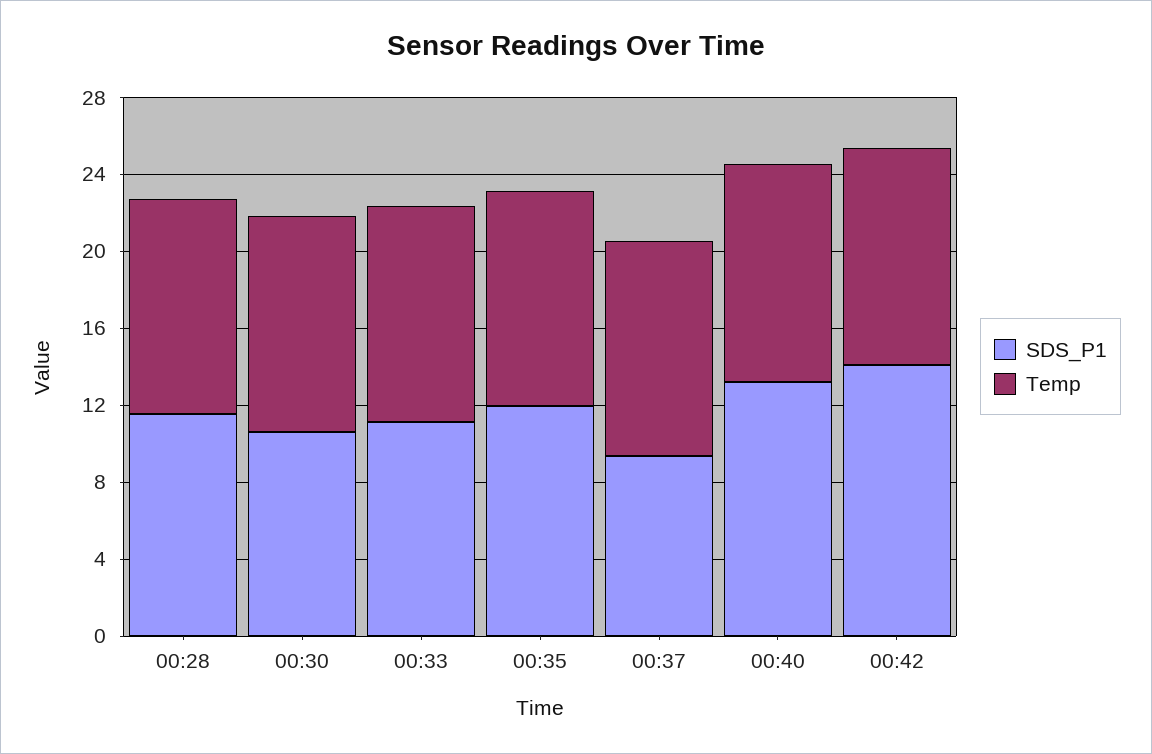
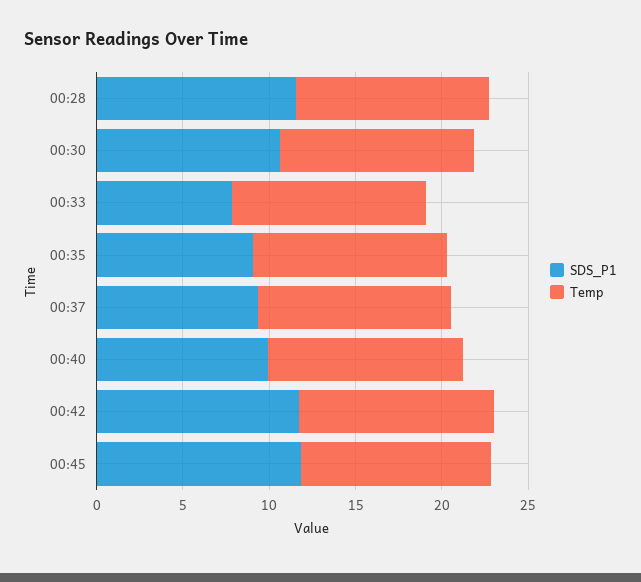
SDS_P1, 00:33: 11 -> 8
SDS_P1, 00:35: 12 -> 9
SDS_P1, 00:40: 13 -> 10
SDS_P1, 00:42: 14 -> 12
SDS_P1, 00:45: none -> 12
Temp, 00:45: none -> 11

